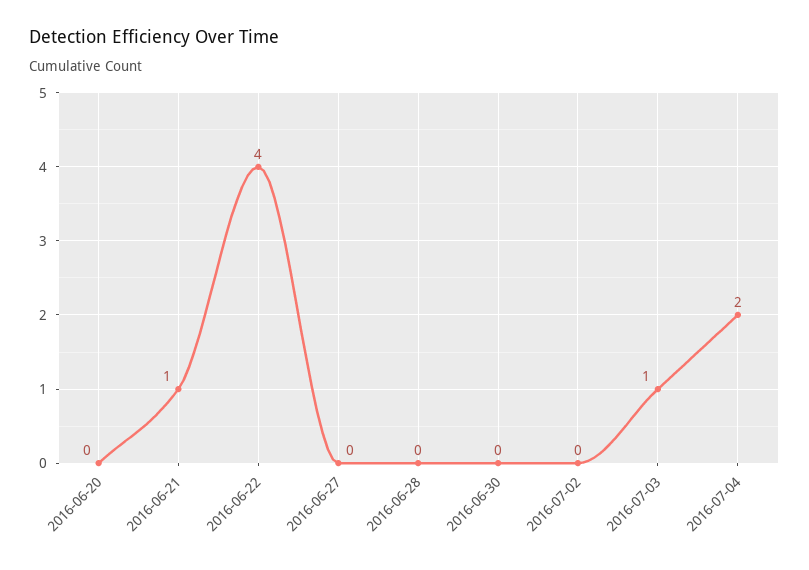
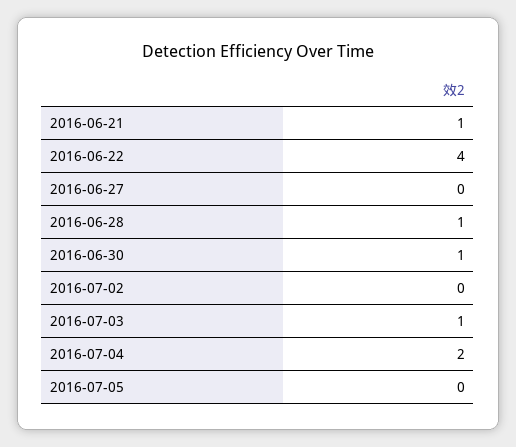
2016-06-20: 0 -> none
2016-06-28: 0 -> 1
2016-06-30: 0 -> 1
2016-07-05: none -> 0

